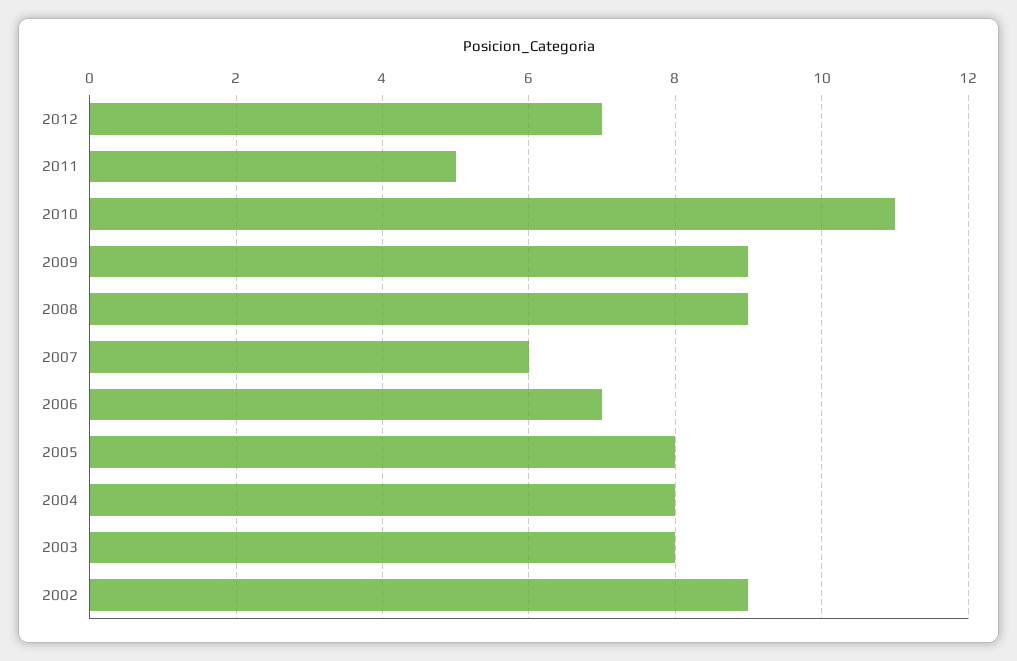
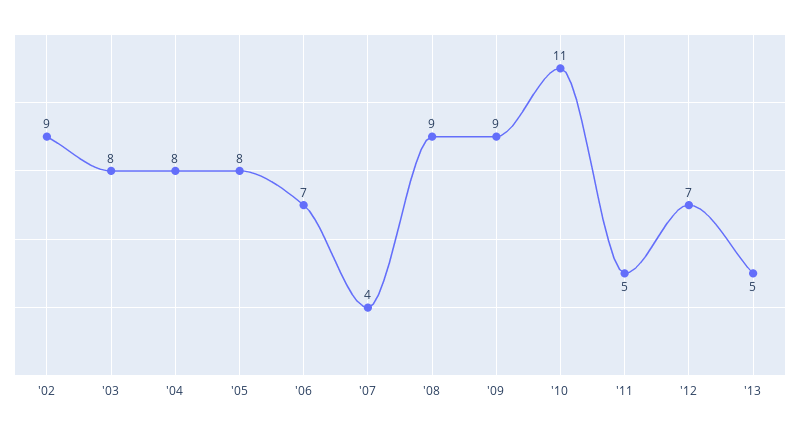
2007: 6 -> 4
'13: none -> 5

